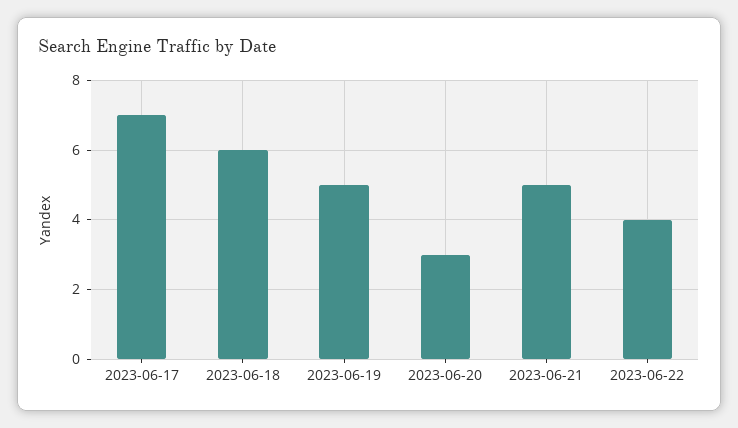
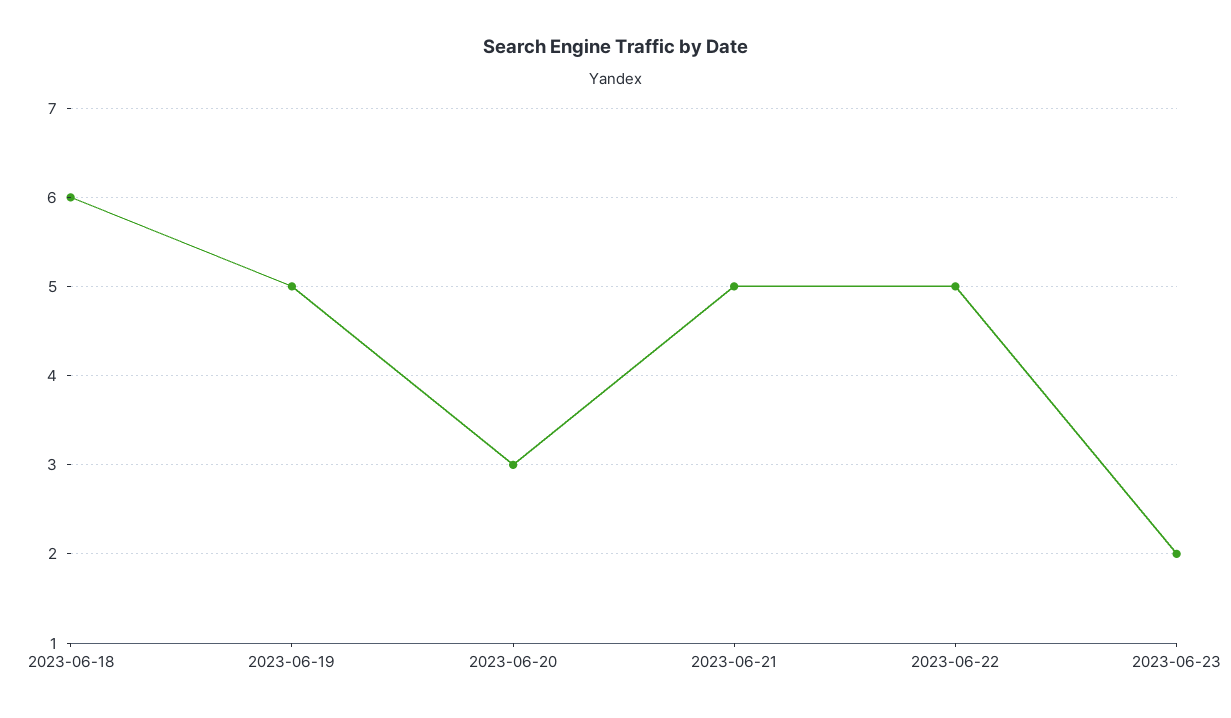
2023-06-17: 7 -> none
2023-06-22: 4 -> 5
2023-06-23: none -> 2

